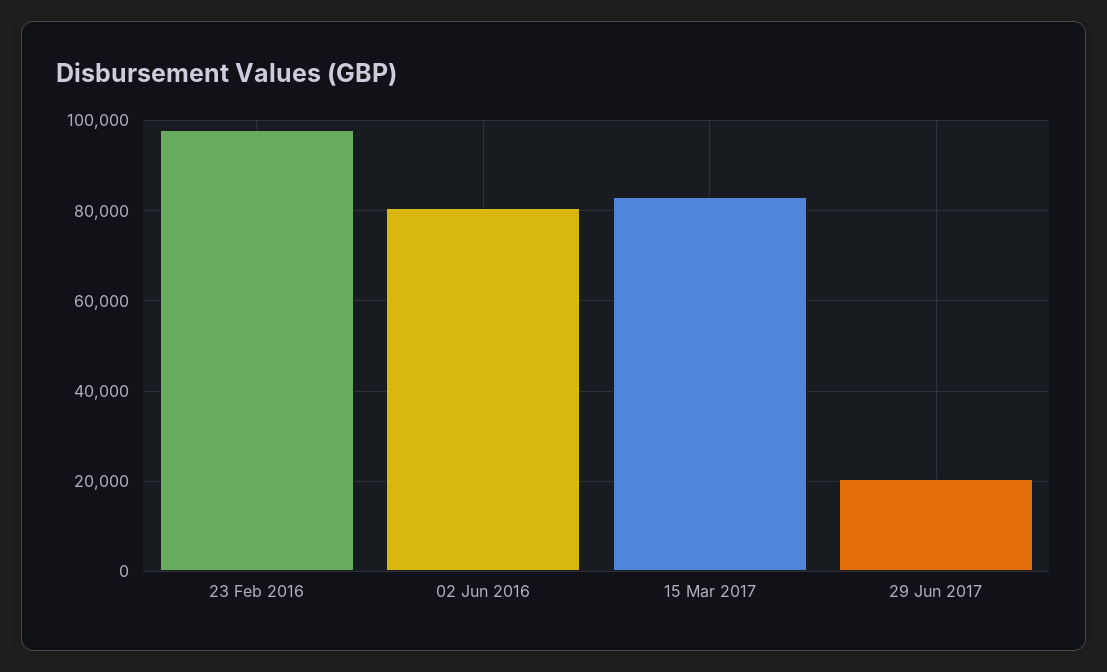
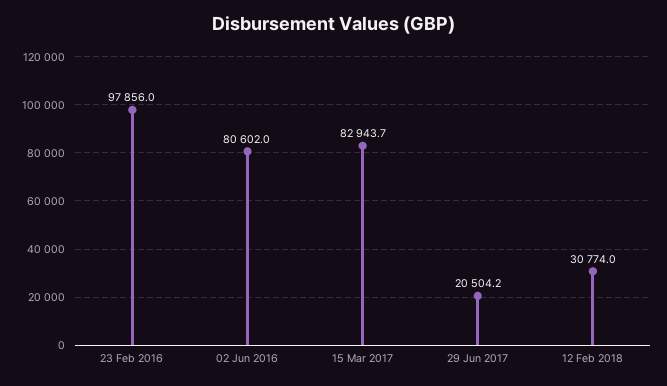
12 Feb 2018: none -> 30774

